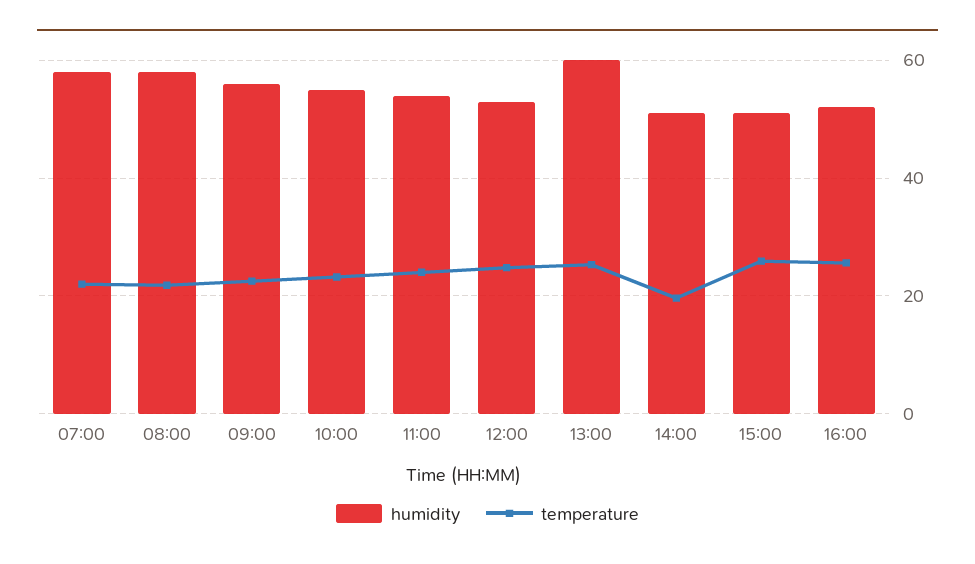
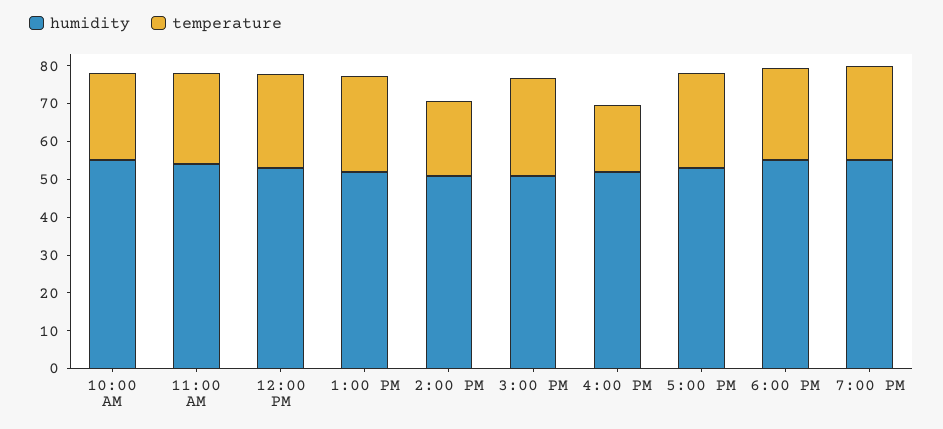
humidity, 07:00: 58 -> none
temperature, 07:00: 22 -> none
humidity, 08:00: 58 -> none
temperature, 08:00: 22 -> none
humidity, 09:00: 56 -> none
temperature, 09:00: 22 -> none
humidity, 13:00: 60 -> 52.5
temperature, 16:00: 26 -> 17.5
humidity, 5:00 PM: none -> 52.5
temperature, 5:00 PM: none -> 25
humidity, 6:00 PM: none -> 55
temperature, 6:00 PM: none -> 25
humidity, 7:00 PM: none -> 55
temperature, 7:00 PM: none -> 25

